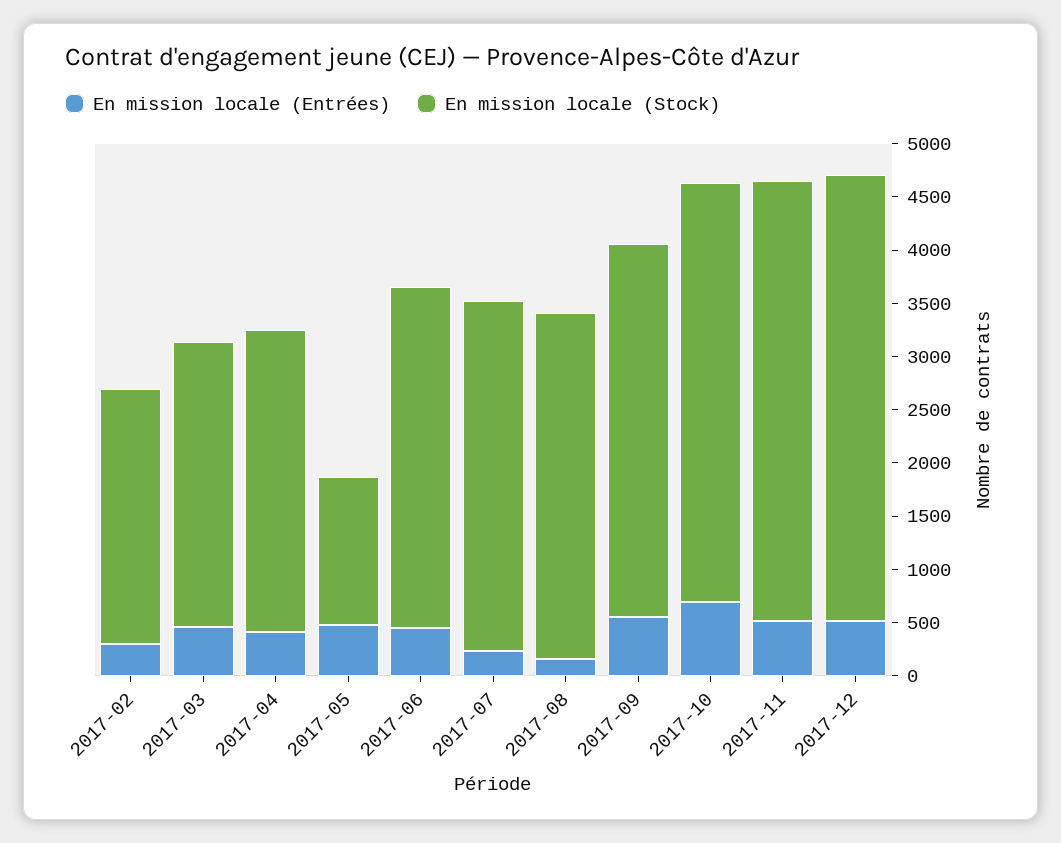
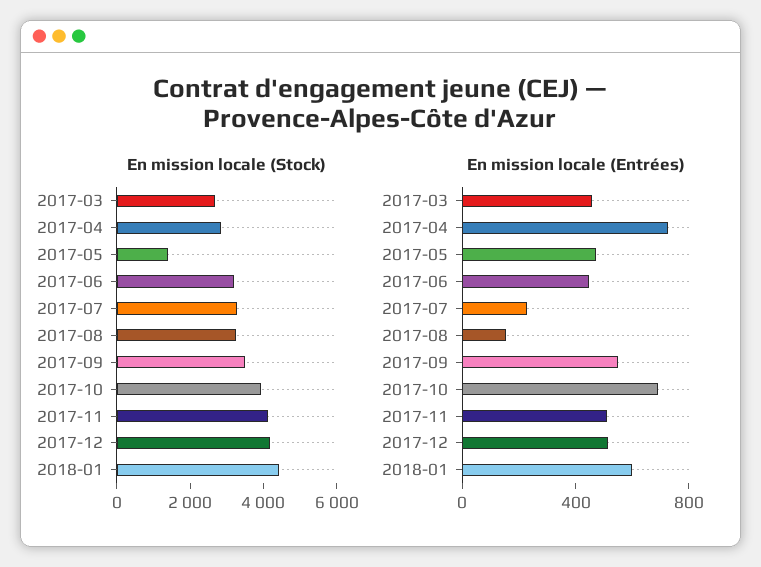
En mission locale (Entrées), 2017-02: 300 -> none
En mission locale (Stock), 2017-02: 2400 -> none
En mission locale (Entrées), 2017-04: 400 -> 700
En mission locale (Stock), 2018-01: none -> 4500
En mission locale (Entrées), 2018-01: none -> 600

